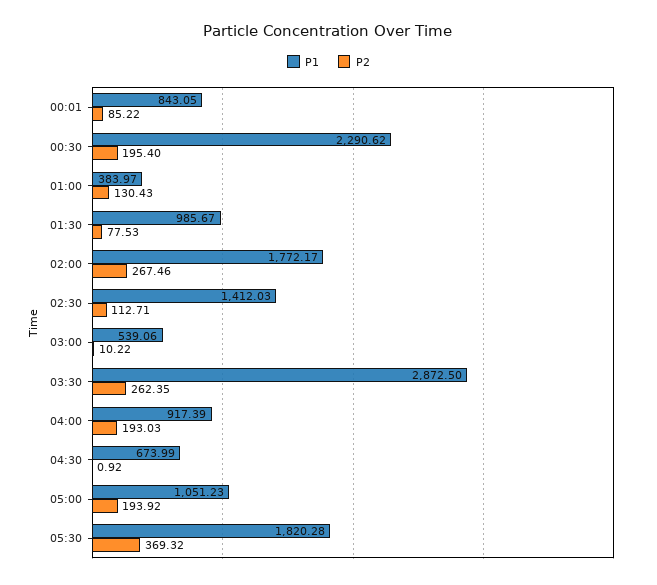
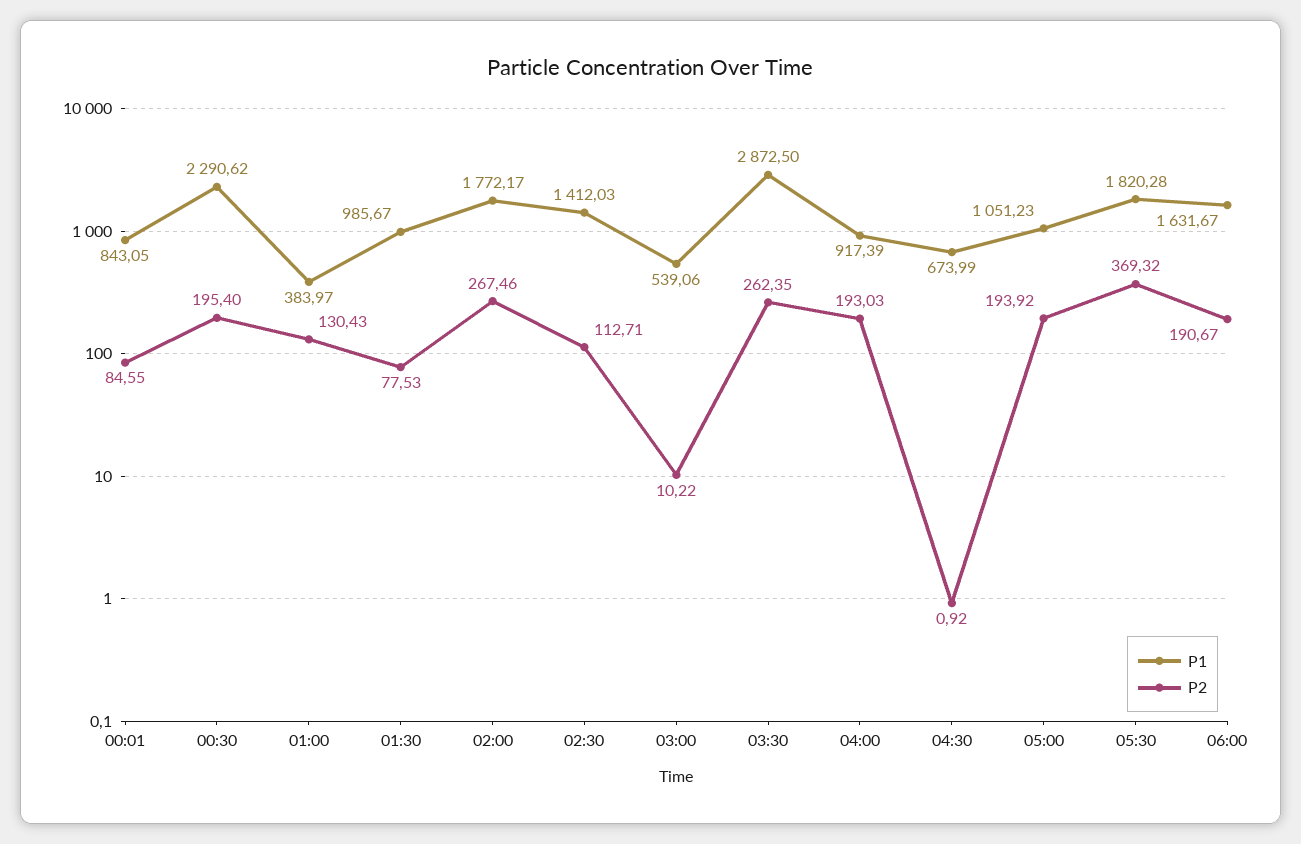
P2, 00:01: 85.22 -> 84.55
P1, 06:00: none -> 1631.67
P2, 06:00: none -> 190.67

